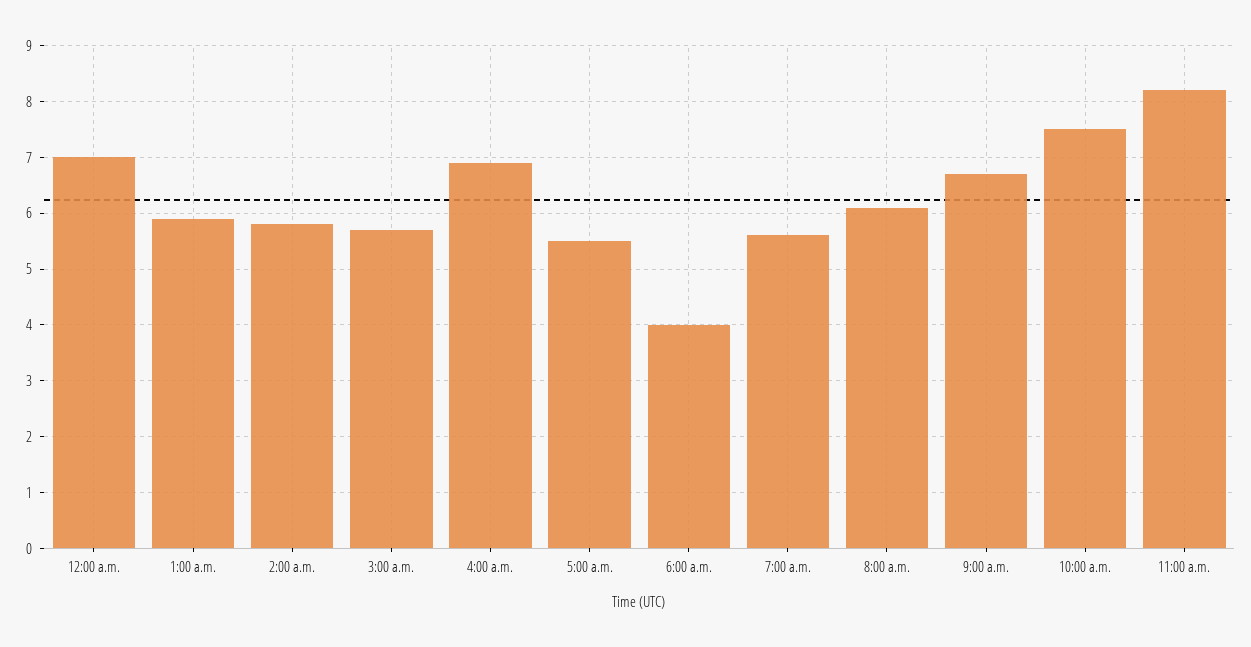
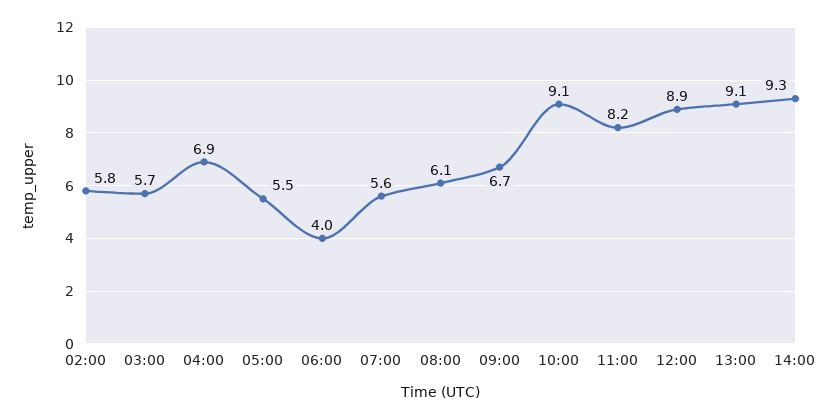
12:00 a.m.: 7 -> none
1:00 a.m.: 6 -> none
10:00 a.m.: 7.5 -> 9.1
12:00: none -> 8.9
13:00: none -> 9.1
14:00: none -> 9.3

